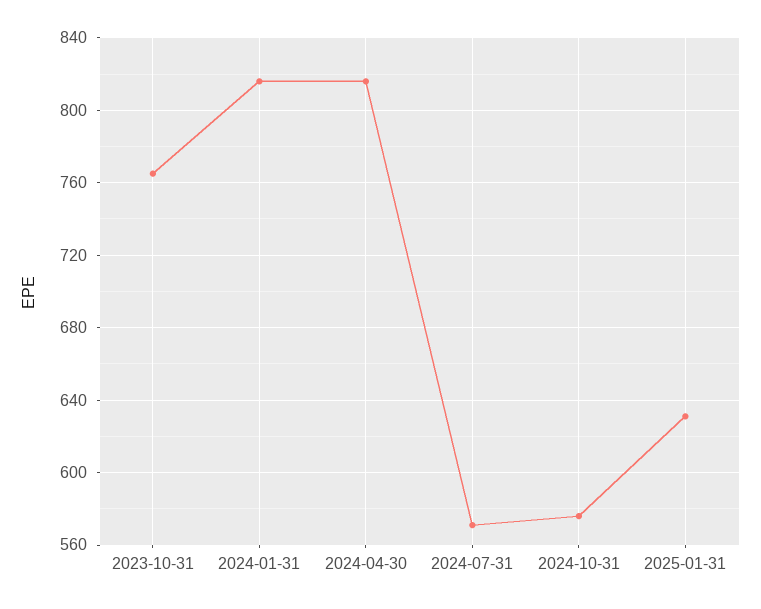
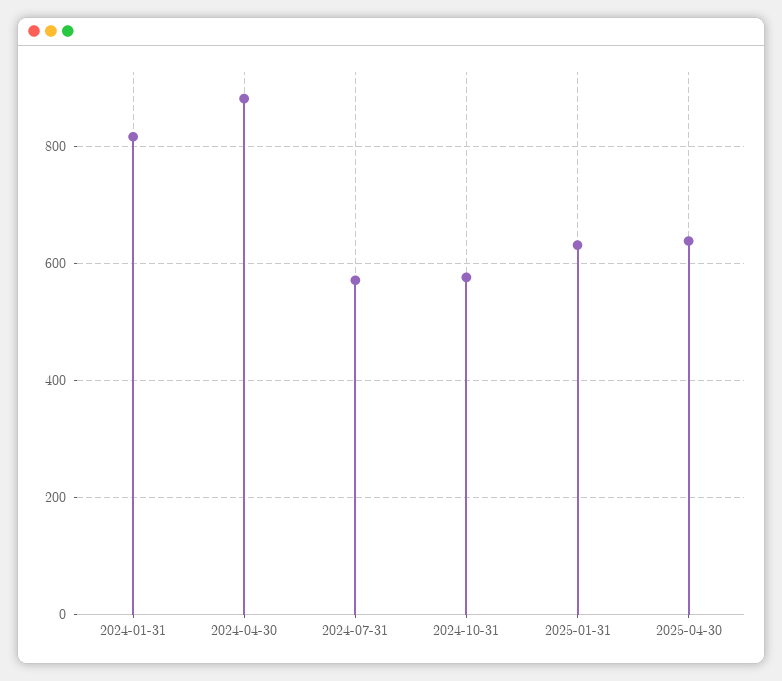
2023-10-31: 765 -> none
2024-04-30: 815 -> 880
2025-04-30: none -> 640

